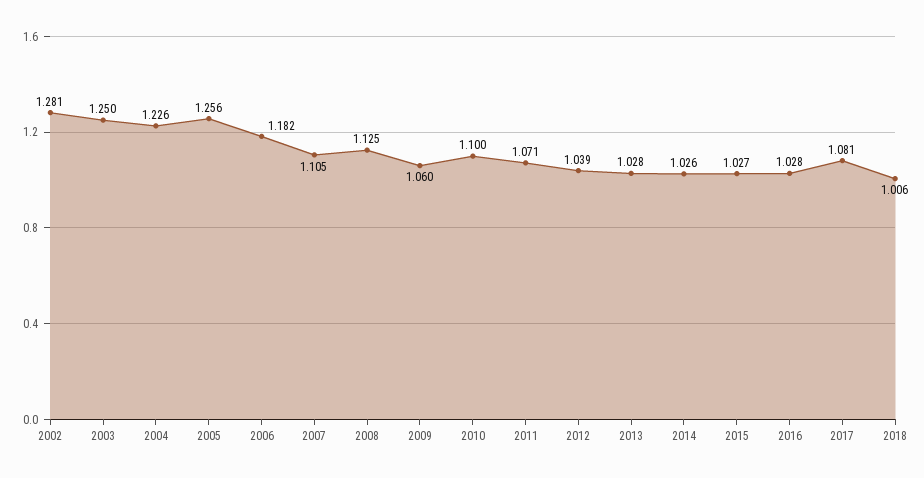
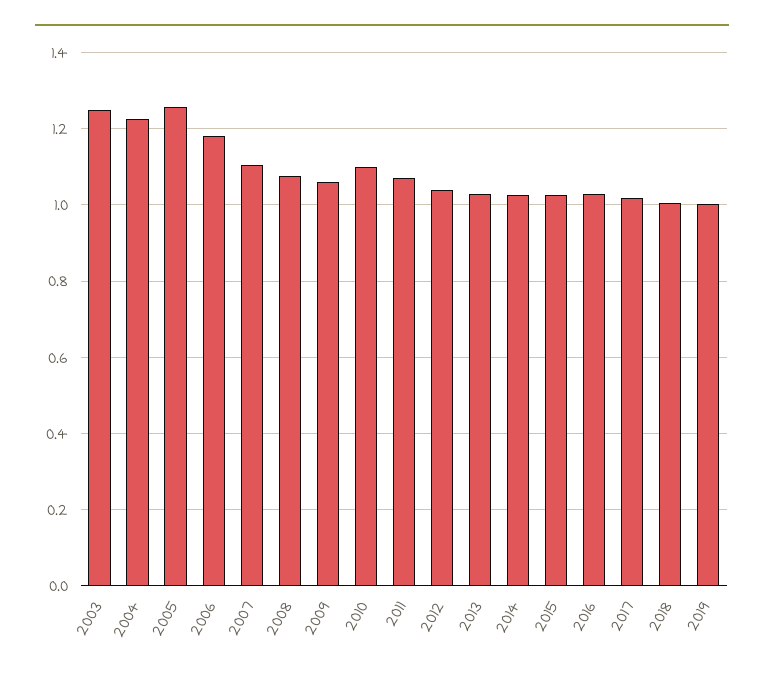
2002: 1.281 -> none
2008: 1.125 -> 1.08
2017: 1.081 -> 1.02
2019: none -> 1

